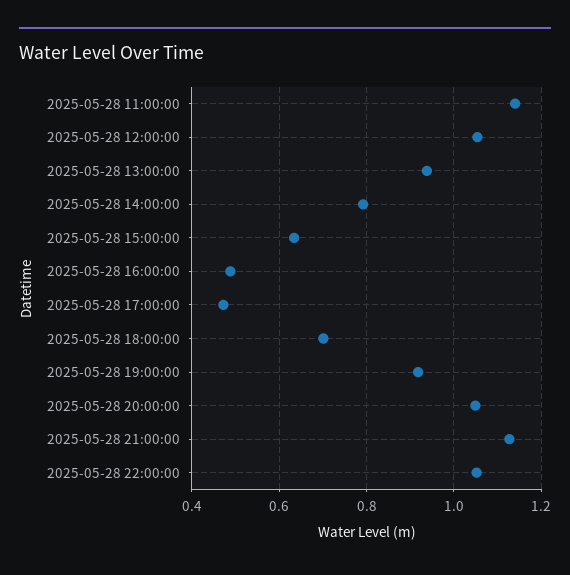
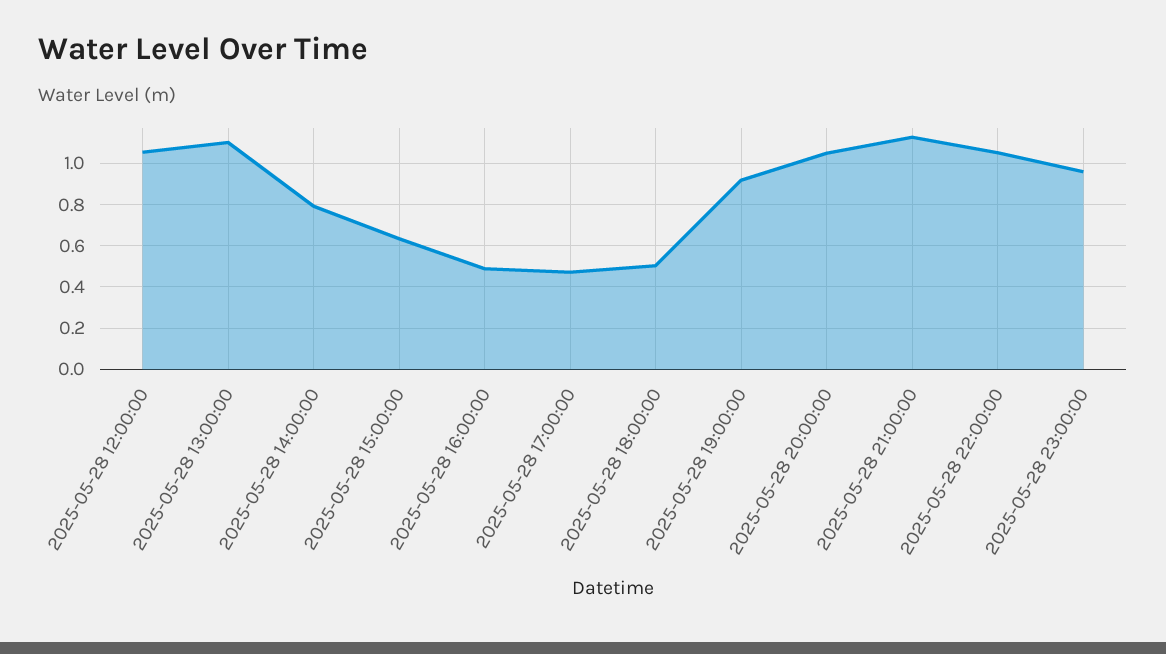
2025-05-28 11:00:00: 1.14 -> none
2025-05-28 13:00:00: 0.94 -> 1.1
2025-05-28 18:00:00: 0.7 -> 0.5
2025-05-28 23:00:00: none -> 0.95

